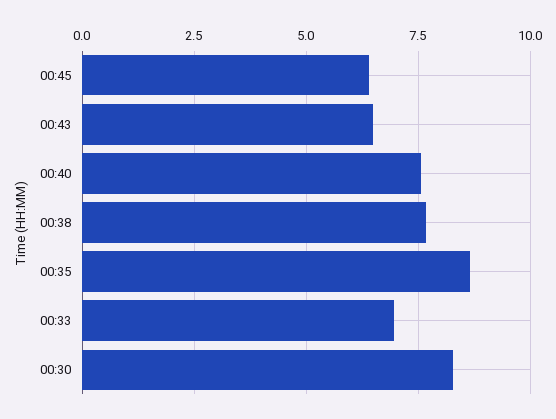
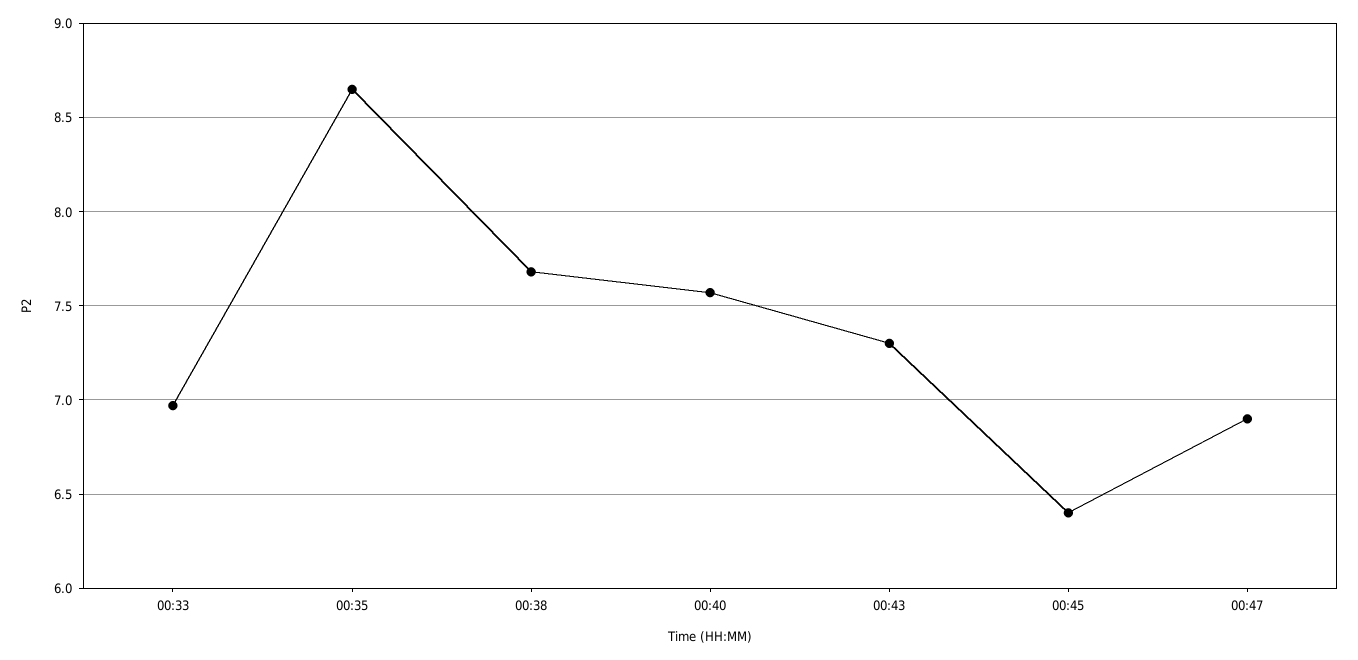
00:43: 6.5 -> 7.3
00:30: 8.25 -> none
00:47: none -> 6.9

